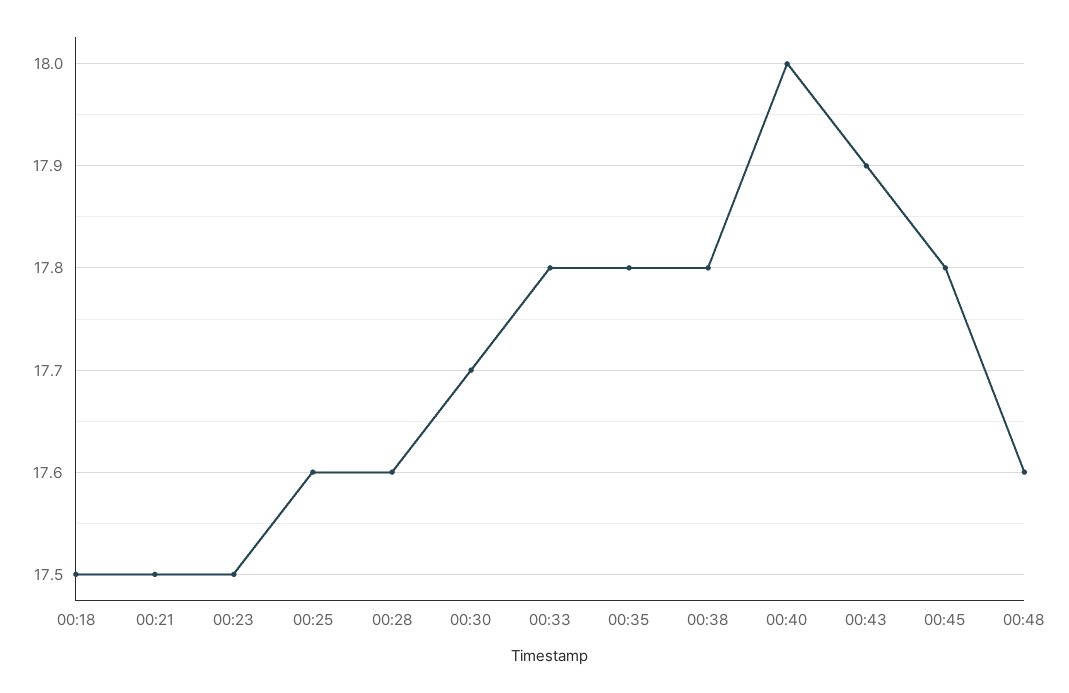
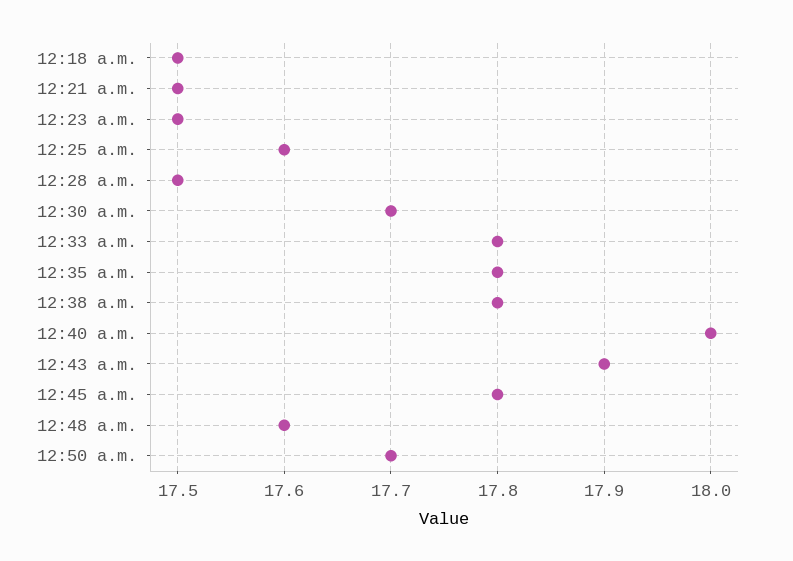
00:28: 17.6 -> 17.5
12:50 a.m.: none -> 17.7

